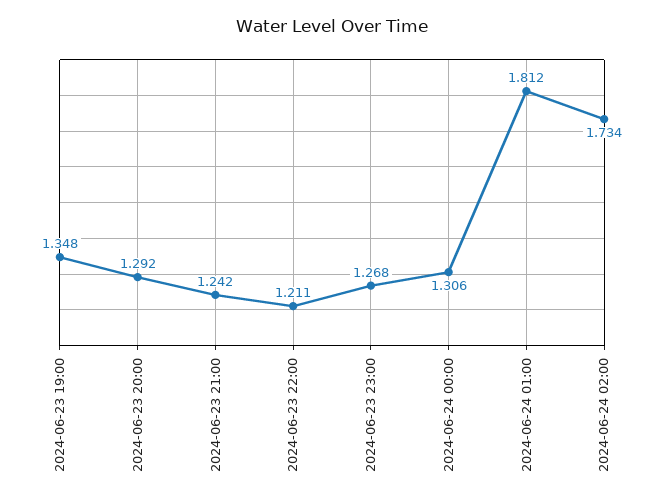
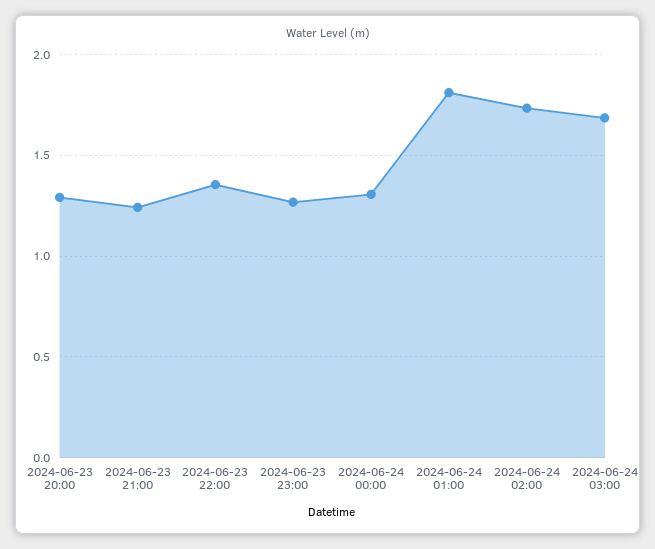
2024-06-23 19:00: 1.348 -> none
2024-06-23 22:00: 1.211 -> 1.35
2024-06-24 03:00: none -> 1.7

